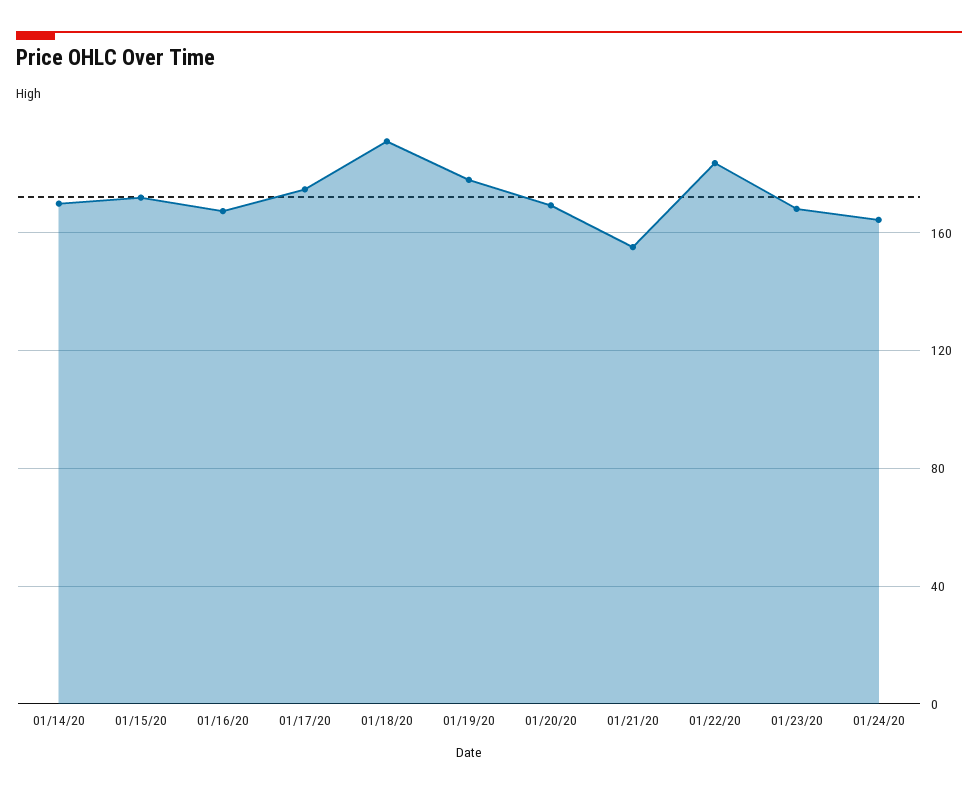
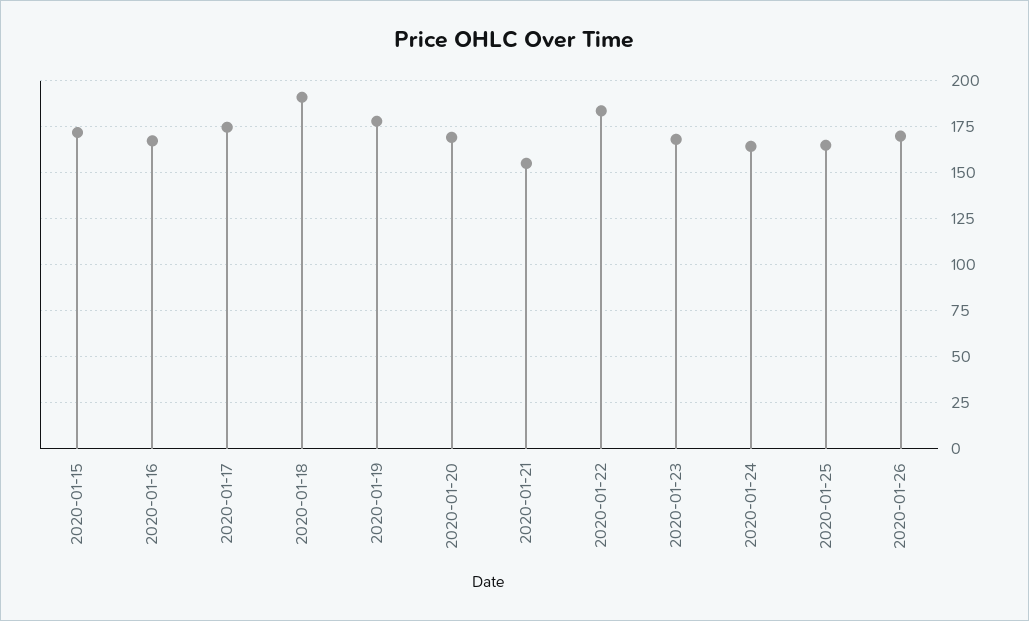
01/14/20: 170 -> none
2020-01-25: none -> 165
2020-01-26: none -> 170

